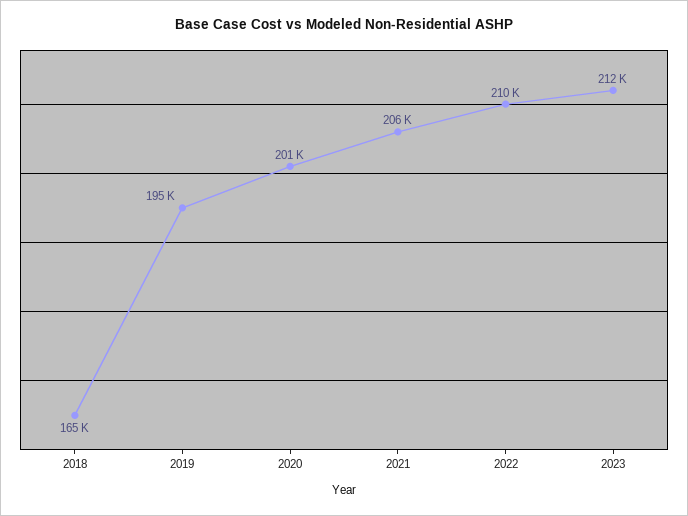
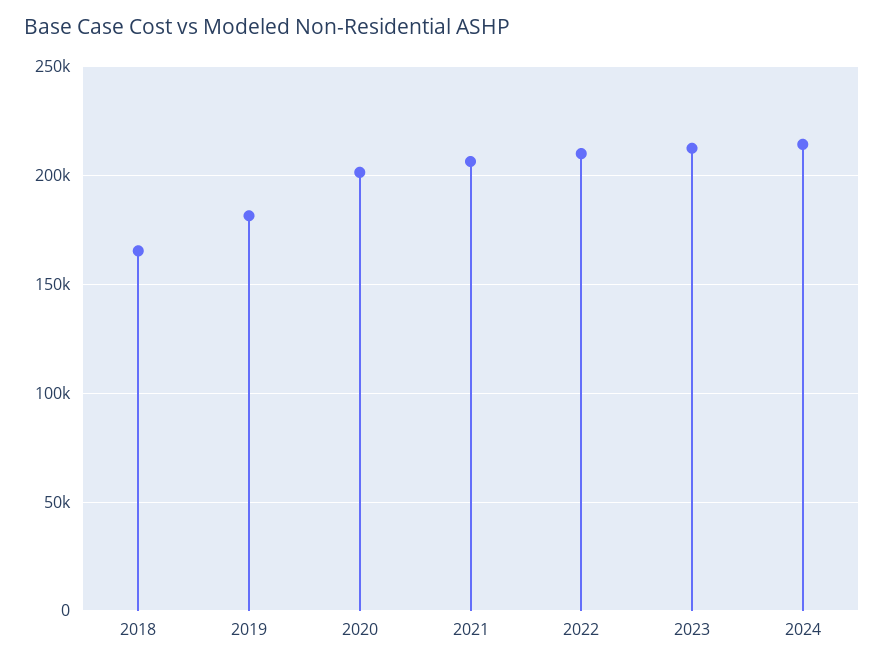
2019: 195000 -> 180000
2024: none -> 215000

